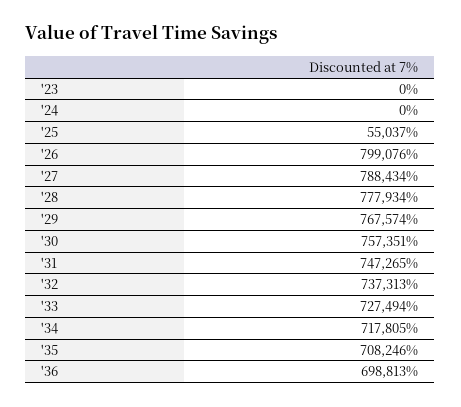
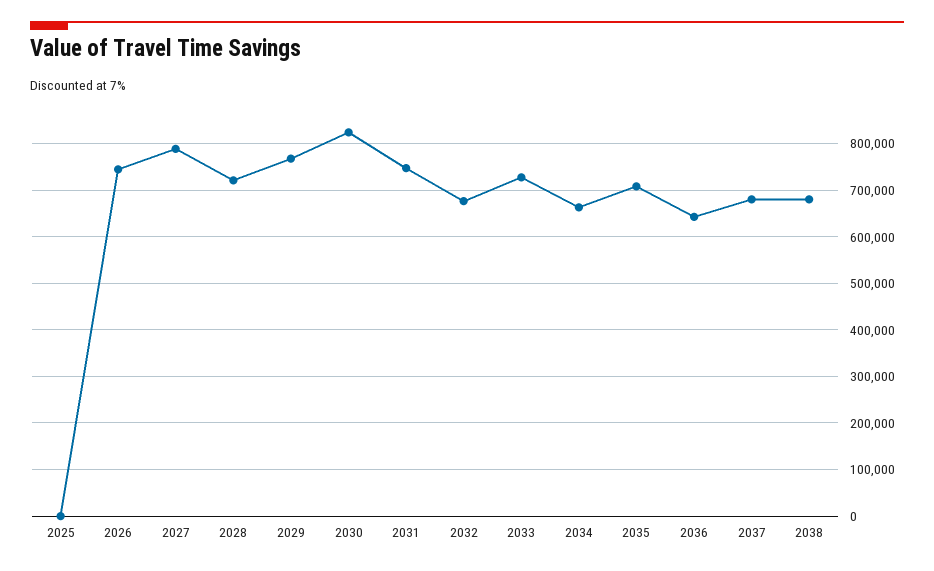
'23: 0 -> none
'24: 0 -> none
'25: 55037 -> 0
'26: 799076 -> 740000
'28: 777934 -> 720000
'30: 757351 -> 820000
'32: 737313 -> 680000
'34: 717805 -> 660000
'36: 698813 -> 640000
2037: none -> 680000
2038: none -> 680000

